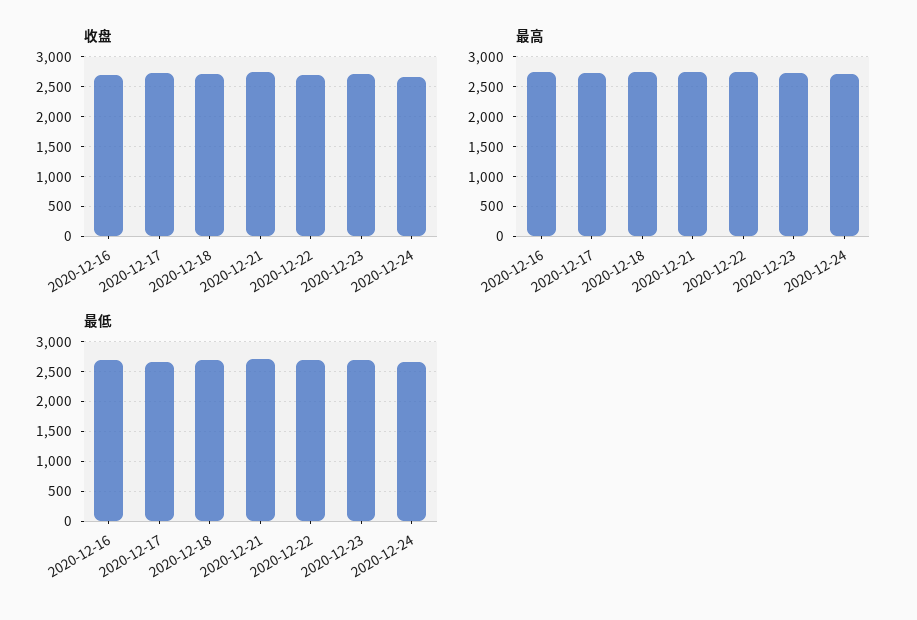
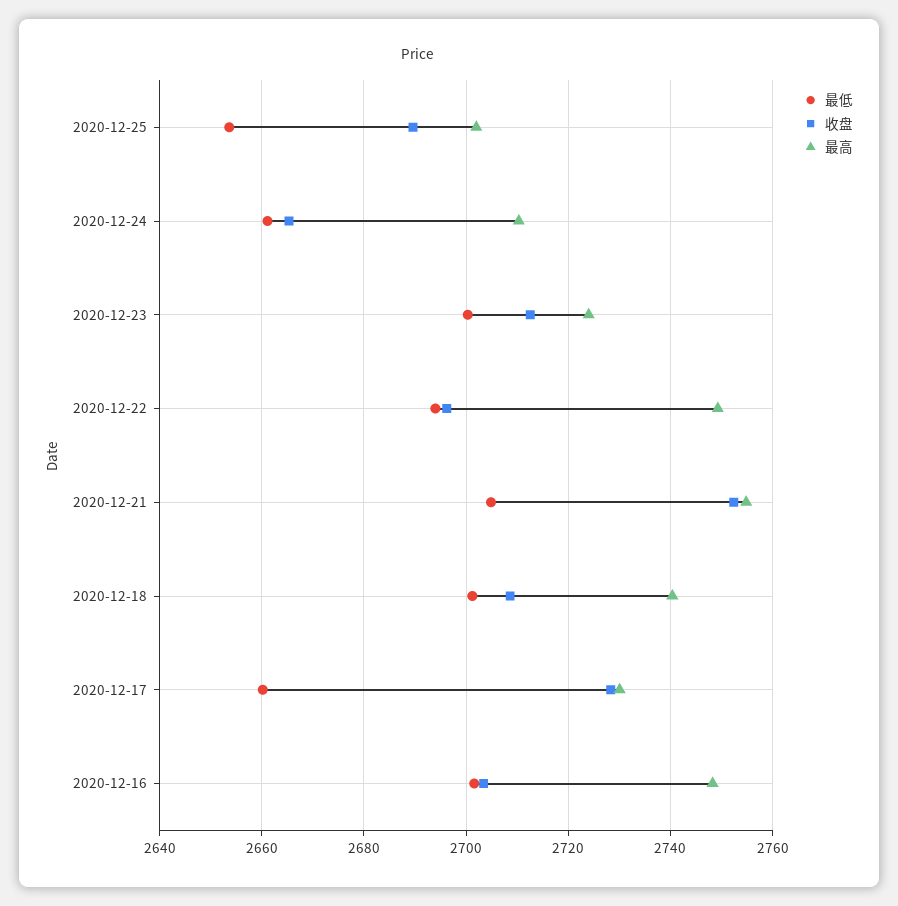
最低, 2020-12-25: none -> 2654
收盘, 2020-12-25: none -> 2690
最高, 2020-12-25: none -> 2702

